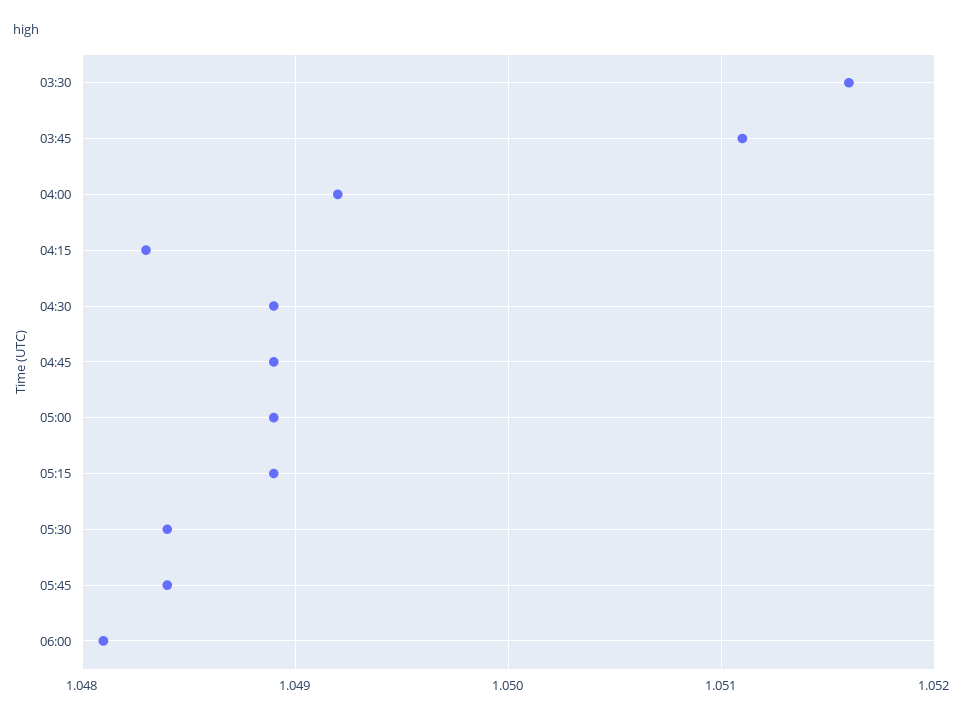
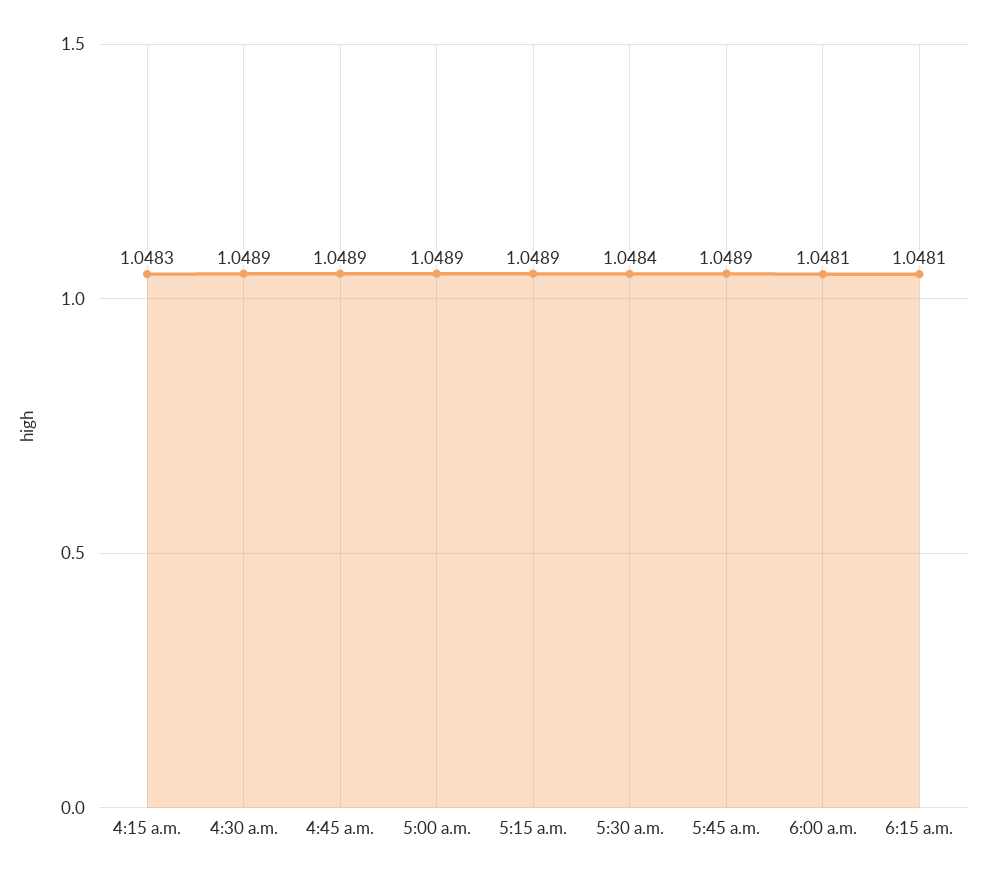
03:30: 1.0516 -> none
03:45: 1.0511 -> none
04:00: 1.0492 -> none
05:45: 1.0484 -> 1.0489
6:15 a.m.: none -> 1.0481

